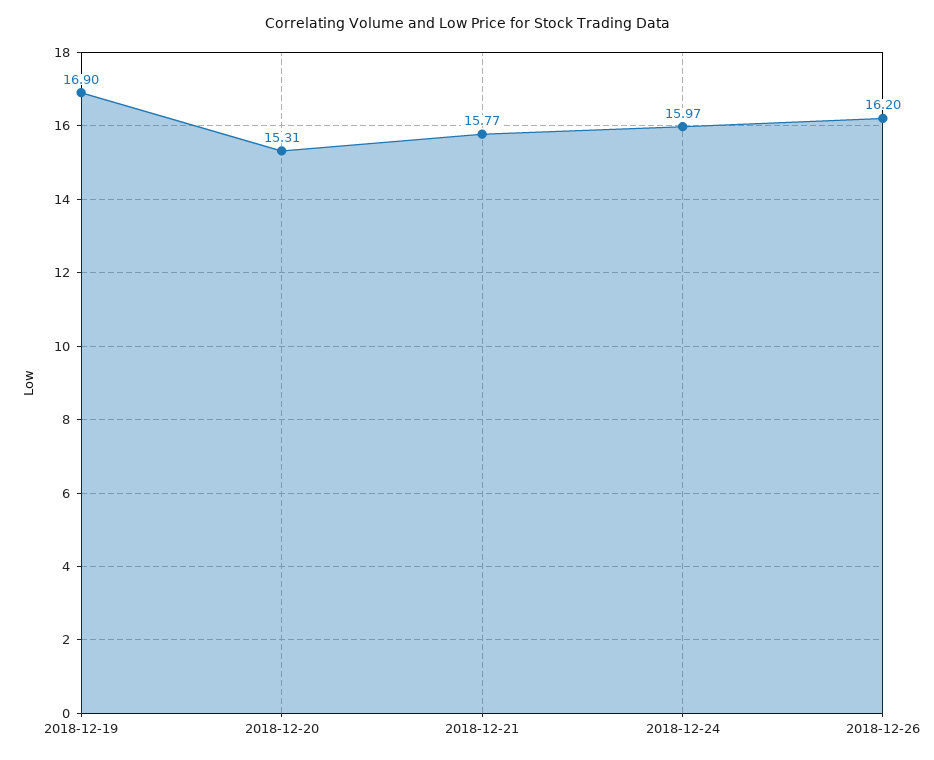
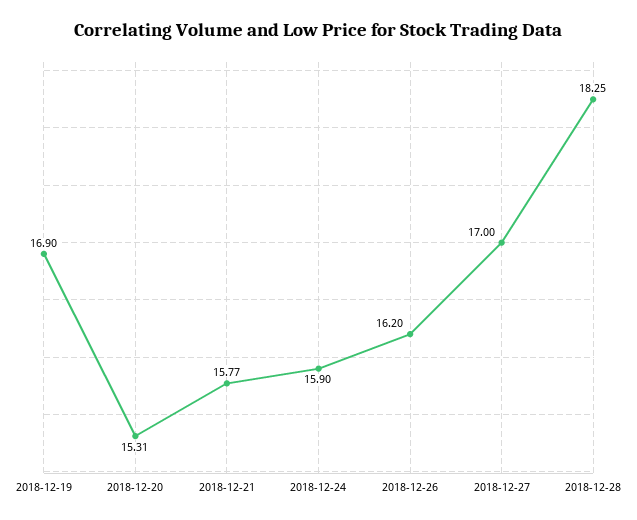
2018-12-24: 15.97 -> 15.9
2018-12-27: none -> 17
2018-12-28: none -> 18.25

